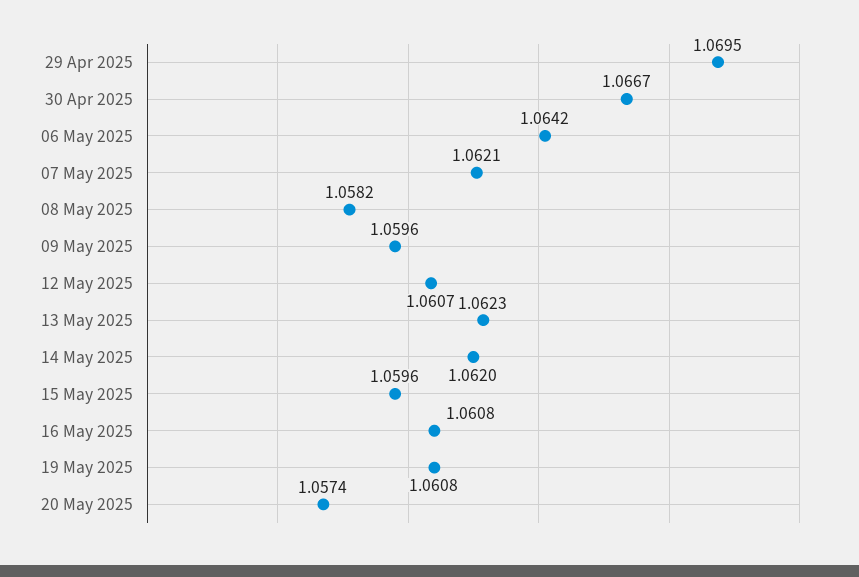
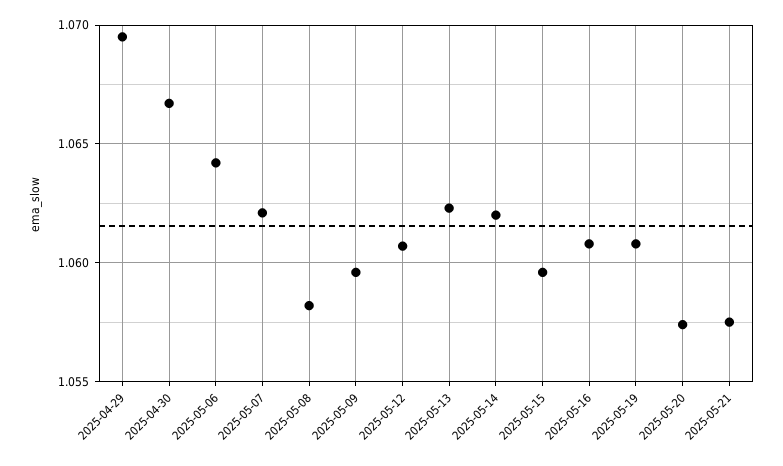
2025-05-21: none -> 1.0575

